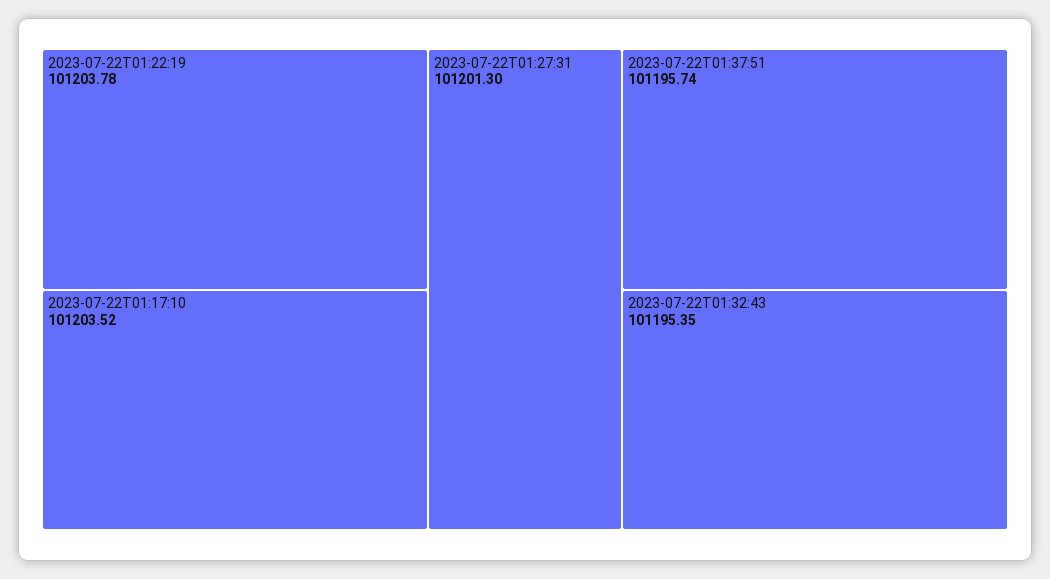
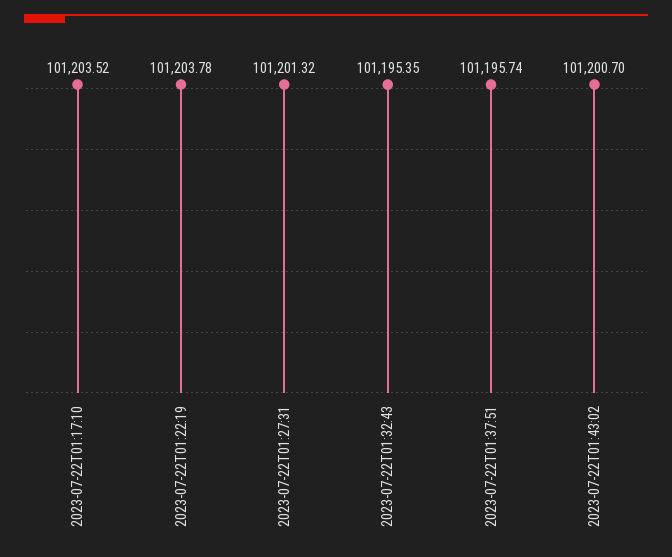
2023-07-22T01:27:31: 101201.3 -> 101201.32
2023-07-22T01:43:02: none -> 101200.7

